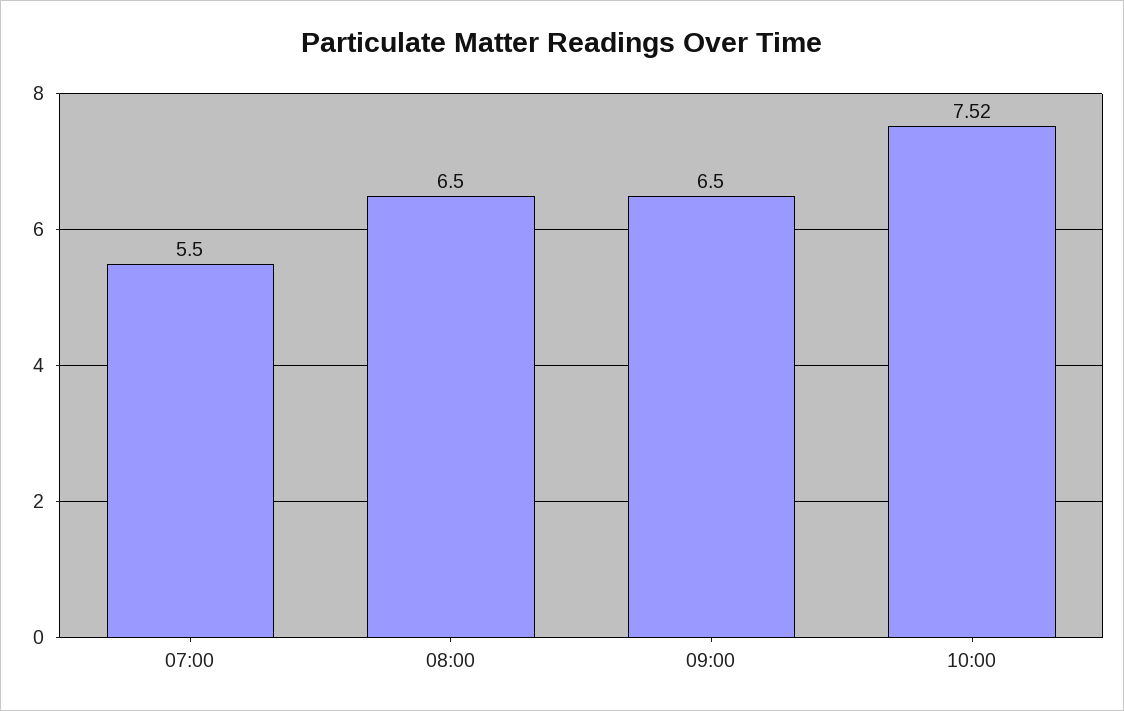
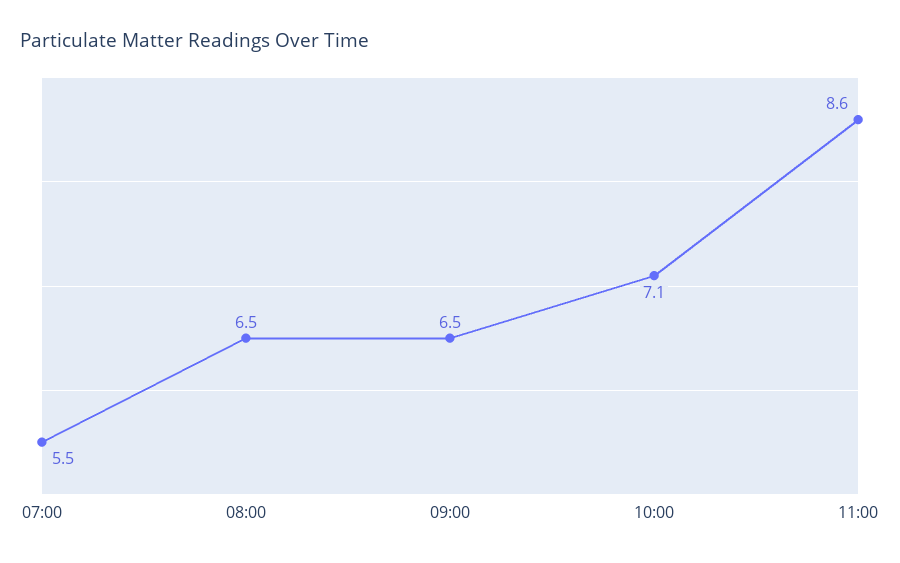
10:00: 7.52 -> 7.1
11:00: none -> 8.6

